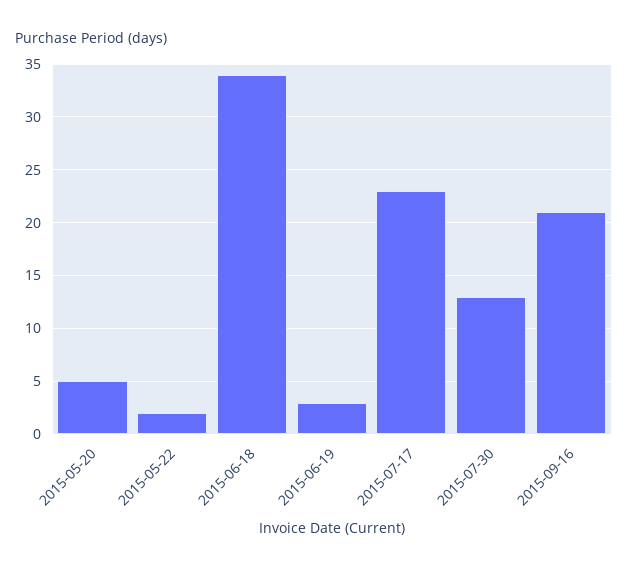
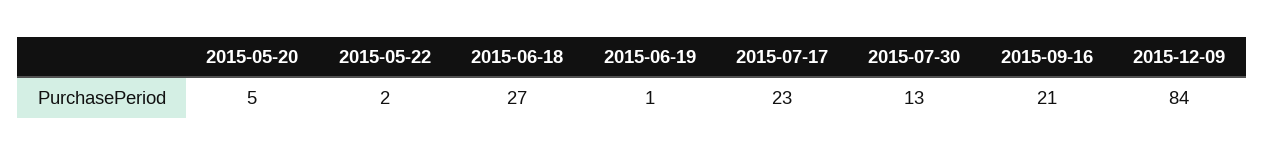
2015-06-18: 34 -> 27
2015-06-19: 3 -> 1
2015-12-09: none -> 84

